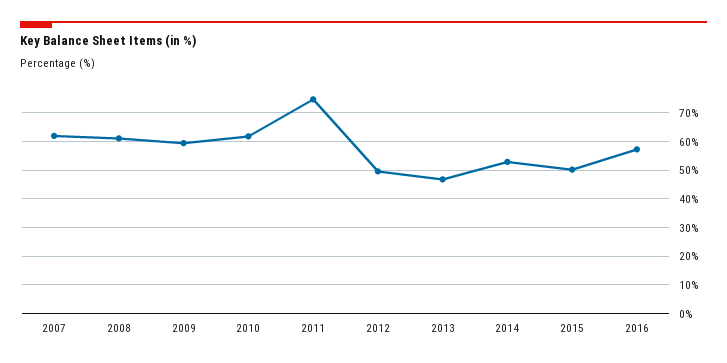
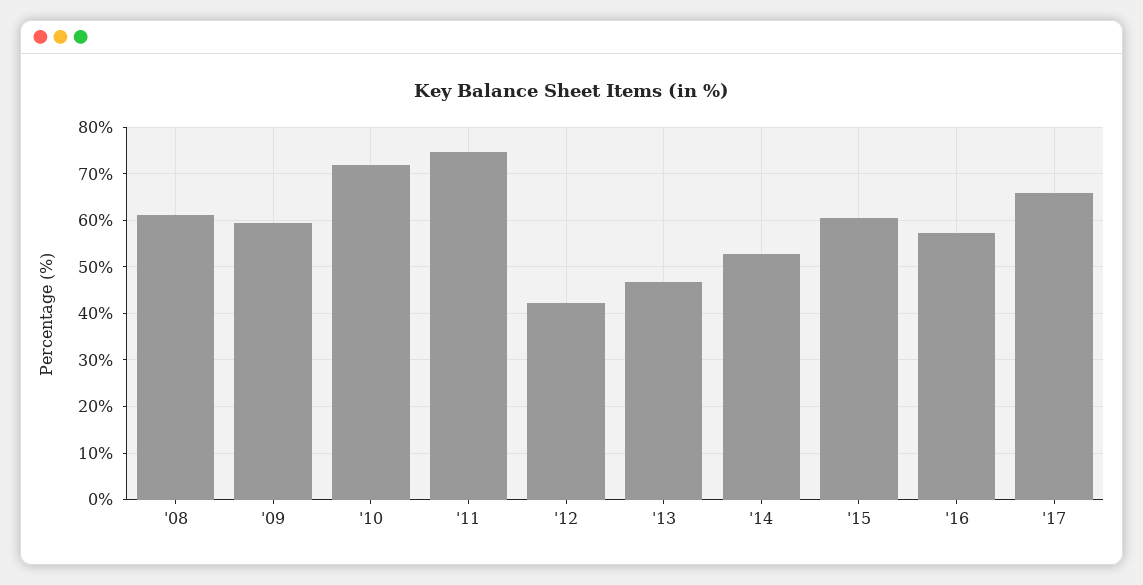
2007: 62.5 -> none
2010: 62.5 -> 72
2012: 50 -> 42
2015: 50 -> 60
'17: none -> 66

